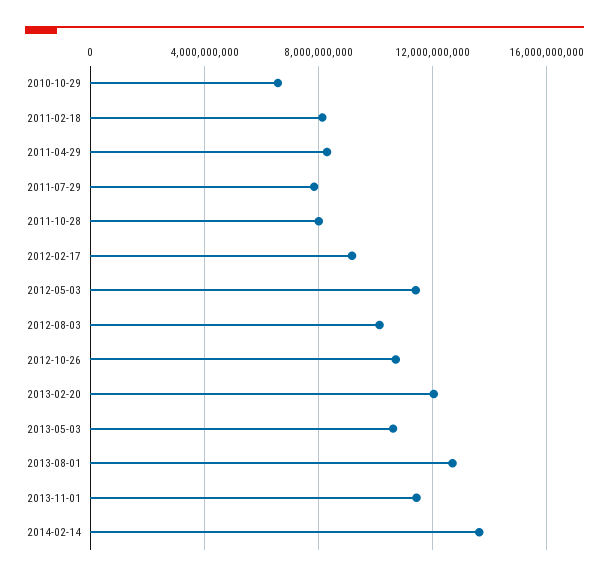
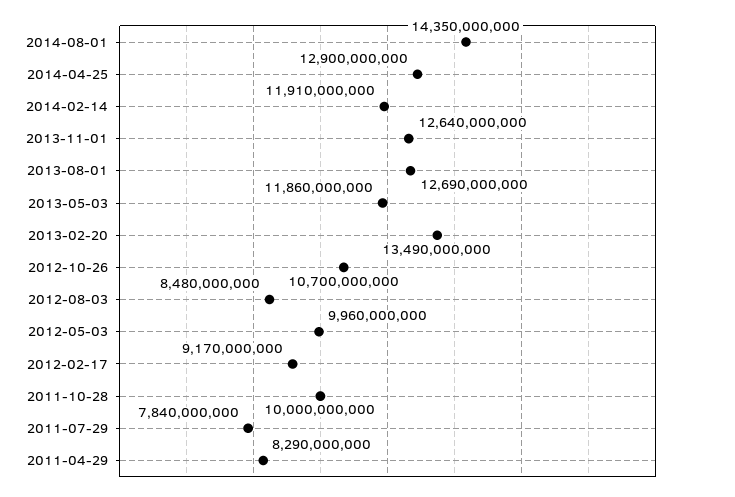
2010-10-29: 6500000000 -> none
2011-02-18: 8000000000 -> none
2011-10-28: 8000000000 -> 10000000000
2012-05-03: 11500000000 -> 9960000000
2012-08-03: 10000000000 -> 8480000000
2013-02-20: 12000000000 -> 13490000000
2013-05-03: 10500000000 -> 11860000000
2013-11-01: 11500000000 -> 12640000000
2014-02-14: 13500000000 -> 11910000000
2014-08-01: none -> 14350000000
2014-04-25: none -> 12900000000

